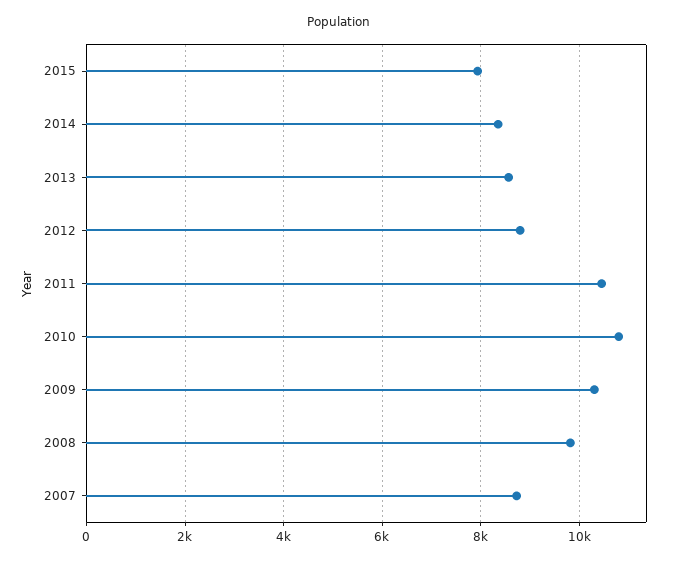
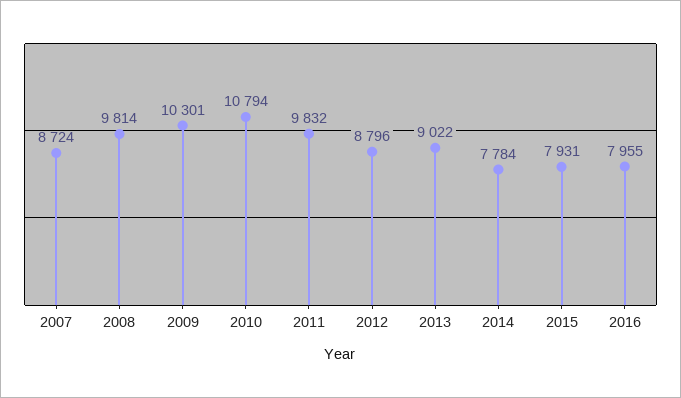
2014: 8400 -> 7784
2013: 8600 -> 9022
2011: 10400 -> 9832
2016: none -> 7955

